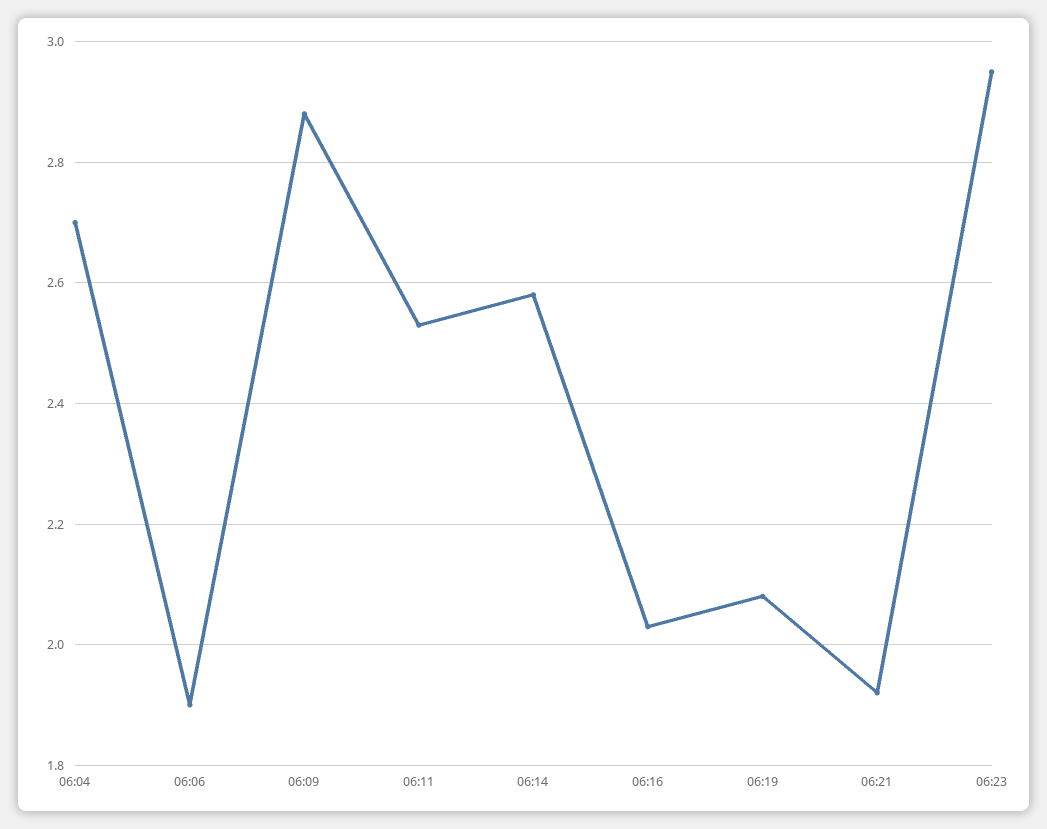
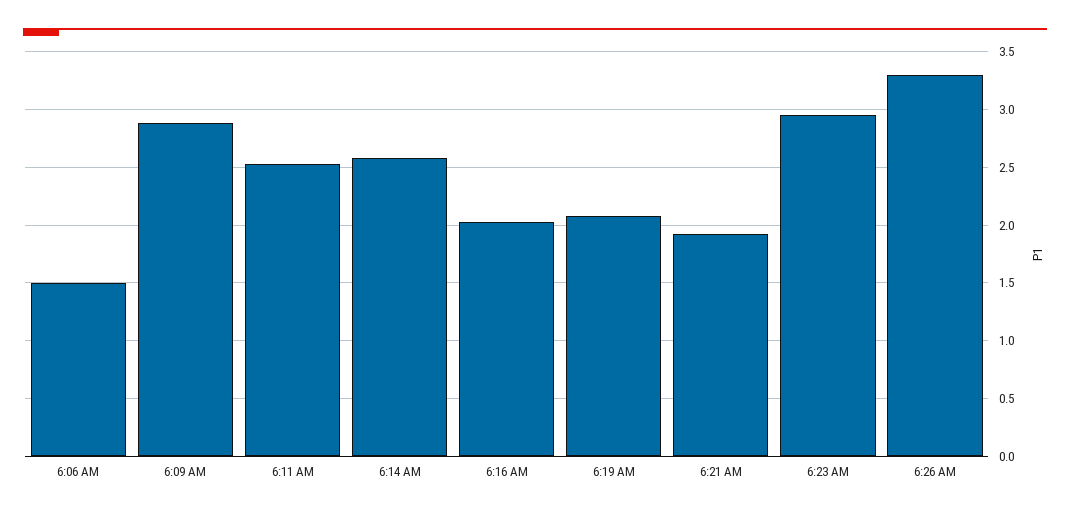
06:04: 2.7 -> none
06:06: 1.9 -> 1.5
6:26 AM: none -> 3.3

